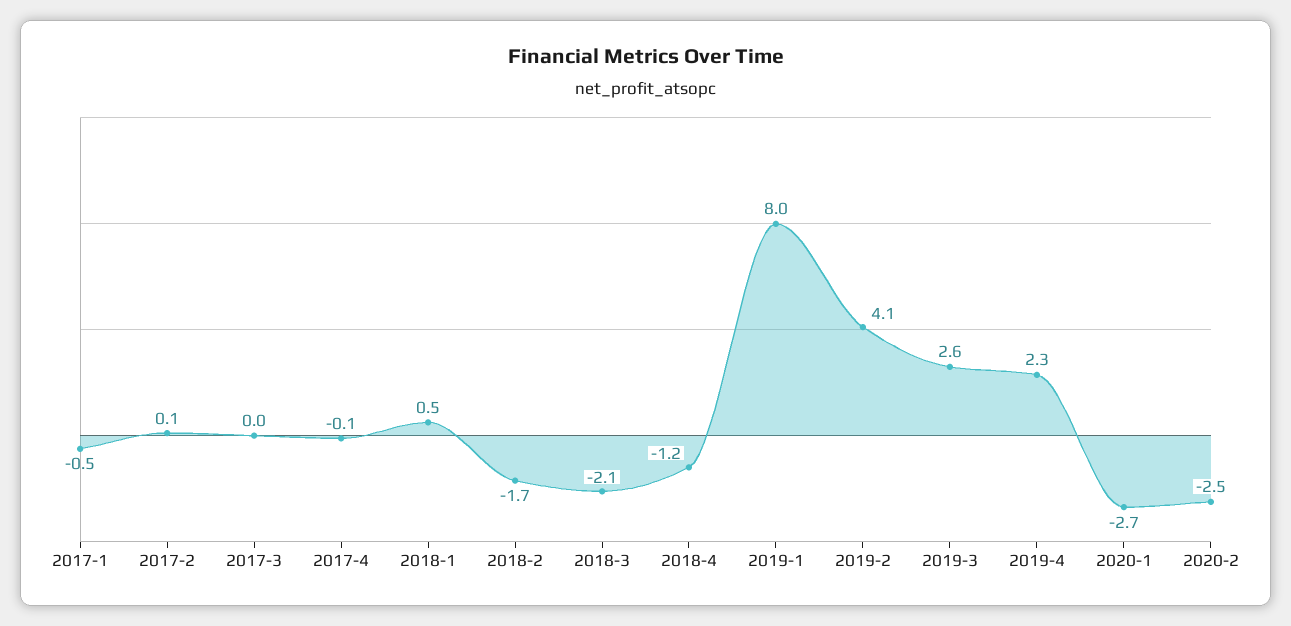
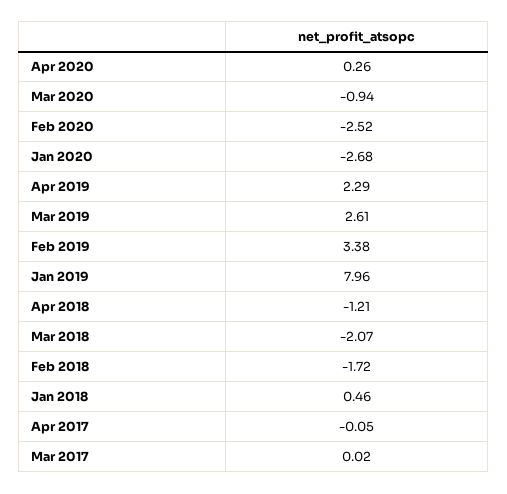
2017-1: -0.5 -> none
2017-2: 0.1 -> none
2019-2: 4.1 -> 3.38
Apr 2020: none -> 0.26
Mar 2020: none -> -0.94

